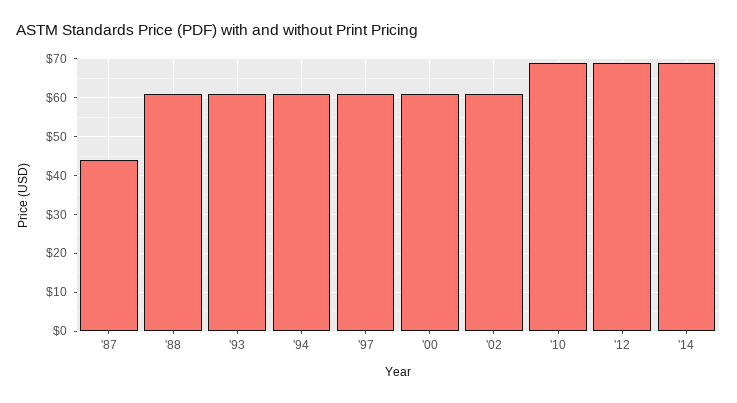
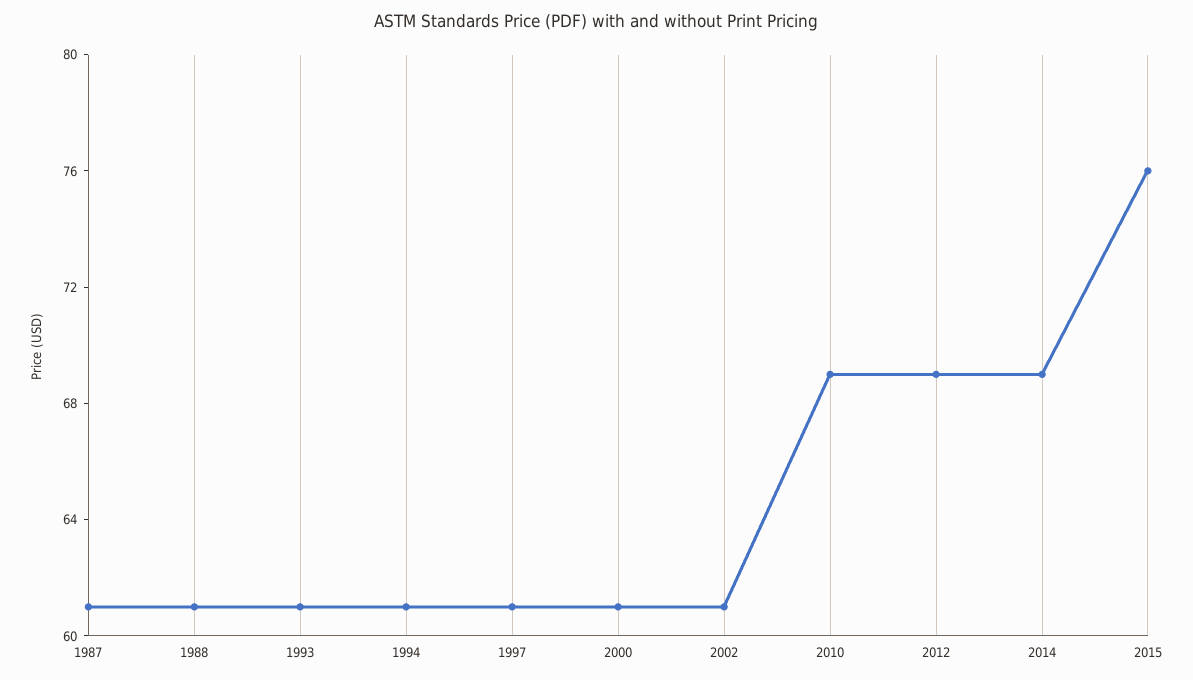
'87: 45 -> 61
2015: none -> 76

